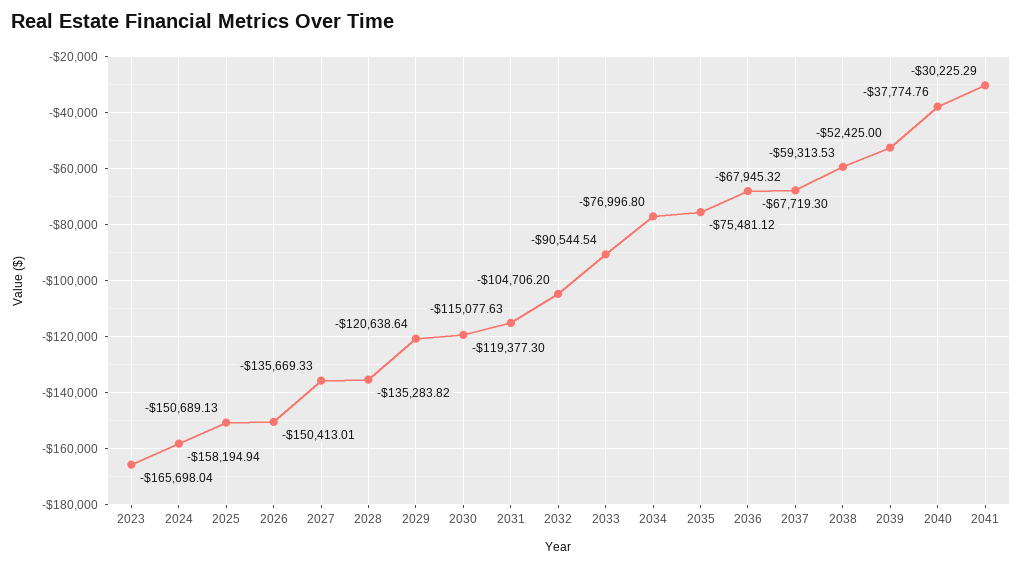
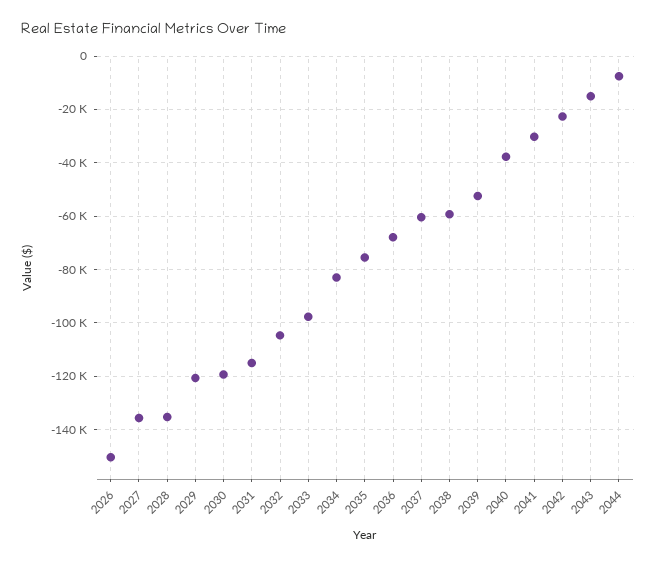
2023: -165698.04 -> none
2024: -158194.94 -> none
2025: -150689.13 -> none
2033: -90544.54 -> -97500
2034: -76996.8 -> -82500
2037: -67719.3 -> -60000
2042: none -> -22500
2043: none -> -15000
2044: none -> -7500

